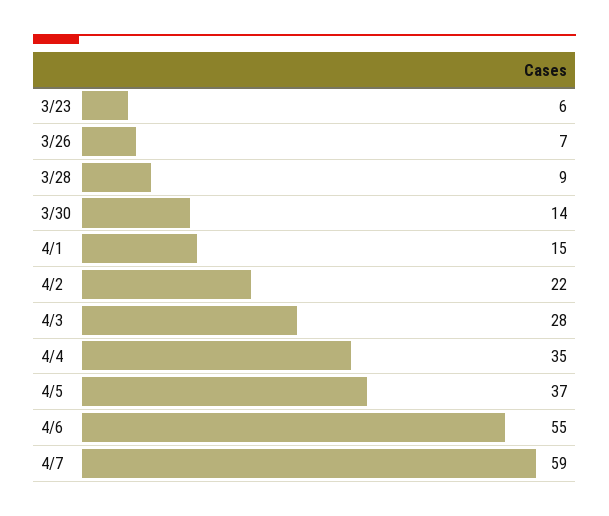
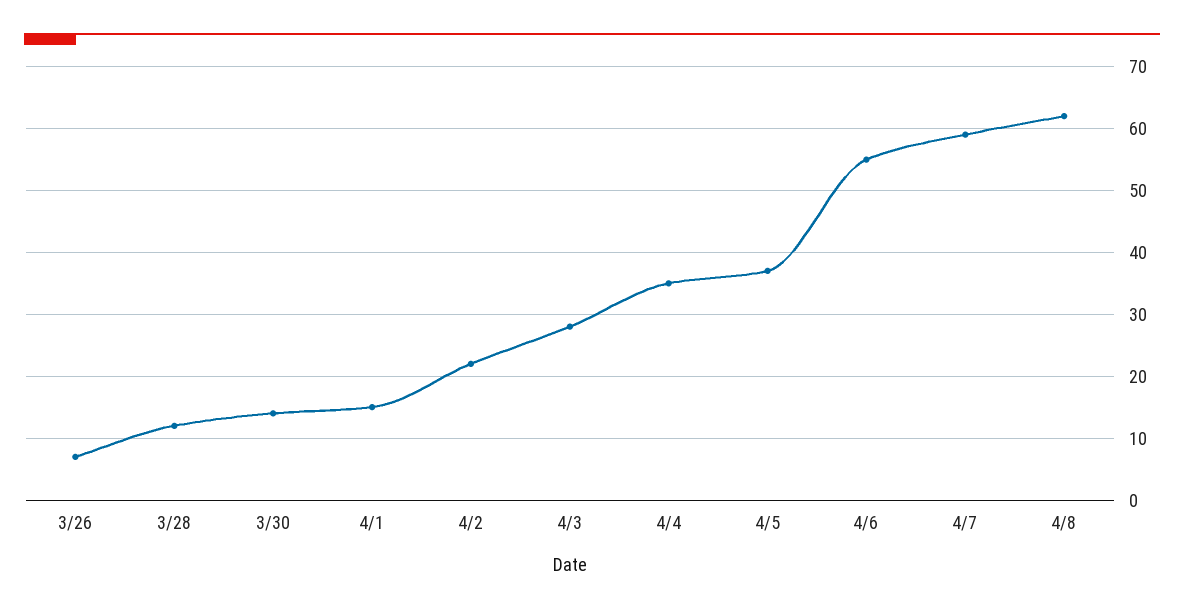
3/23: 6 -> none
3/28: 9 -> 12
4/8: none -> 62

